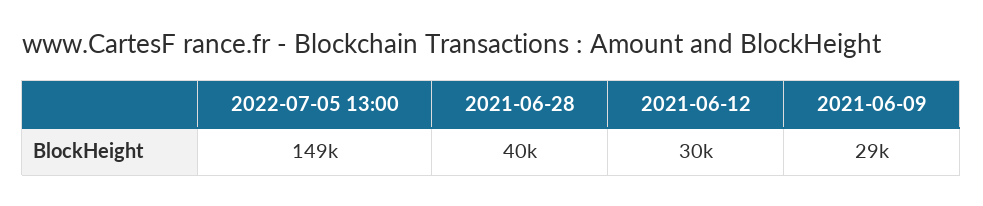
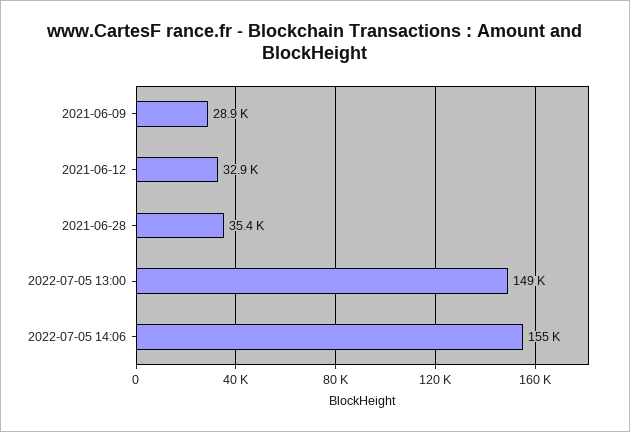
2021-06-28: 40000 -> 35400
2021-06-12: 30000 -> 32900
2022-07-05 14:06: none -> 155000

